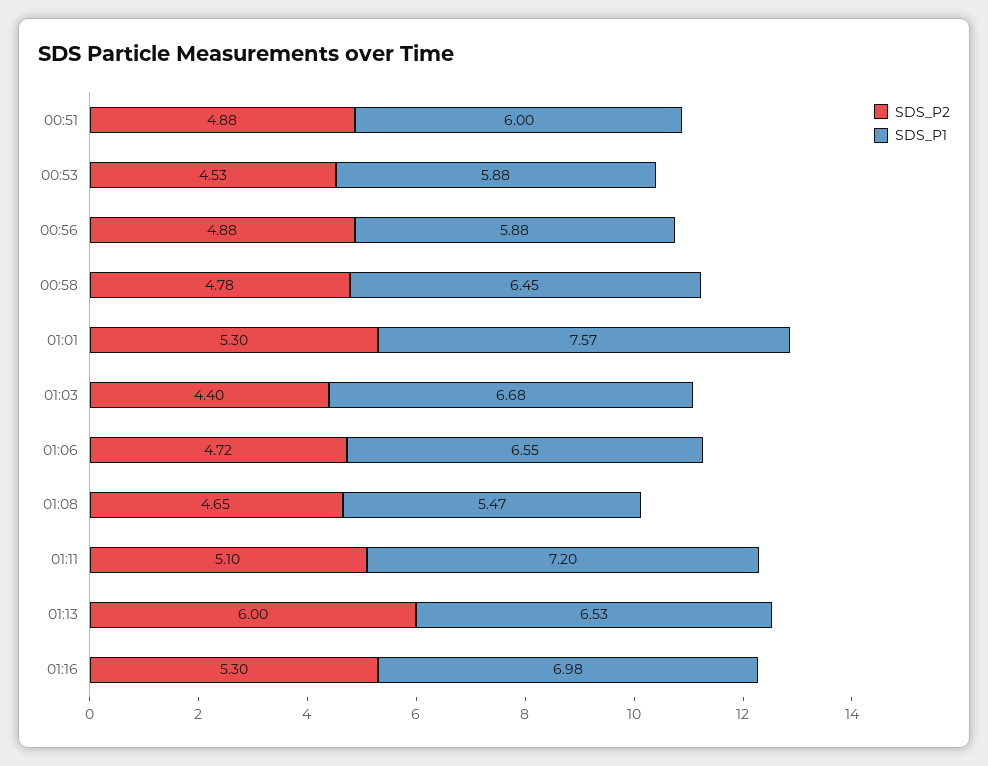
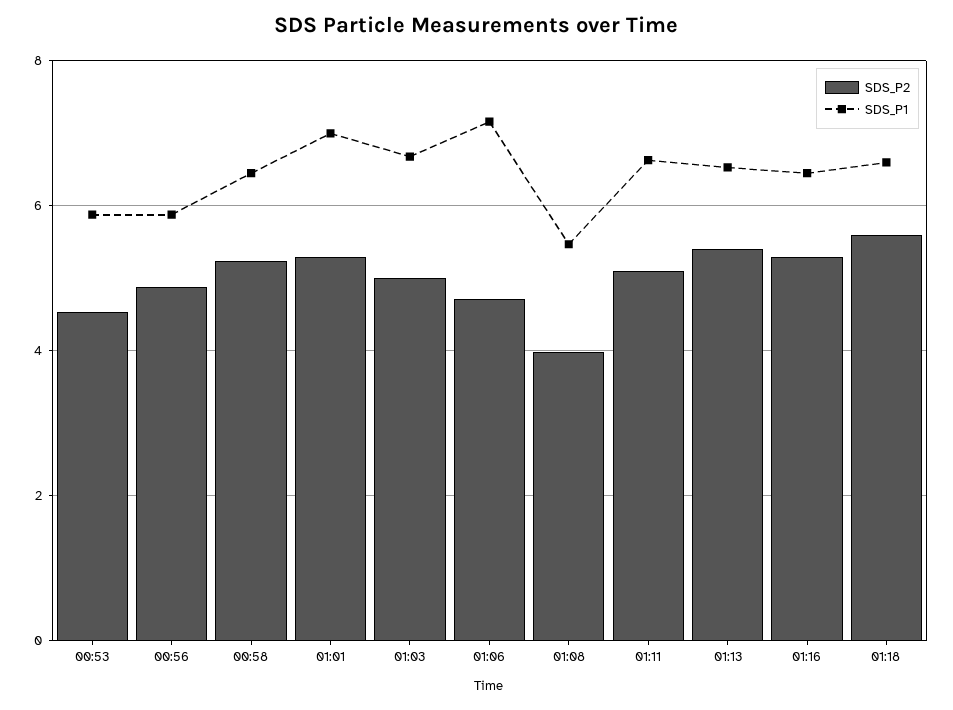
SDS_P2, 00:51: 4.88 -> none
SDS_P1, 00:51: 6 -> none
SDS_P2, 00:58: 4.78 -> 5.2
SDS_P1, 01:01: 7.57 -> 7
SDS_P2, 01:03: 4.4 -> 5
SDS_P1, 01:06: 6.55 -> 7.2
SDS_P2, 01:08: 4.65 -> 4
SDS_P1, 01:11: 7.2 -> 6.6
SDS_P2, 01:13: 6 -> 5.4
SDS_P1, 01:16: 6.98 -> 6.4
SDS_P2, 01:18: none -> 5.6
SDS_P1, 01:18: none -> 6.6

